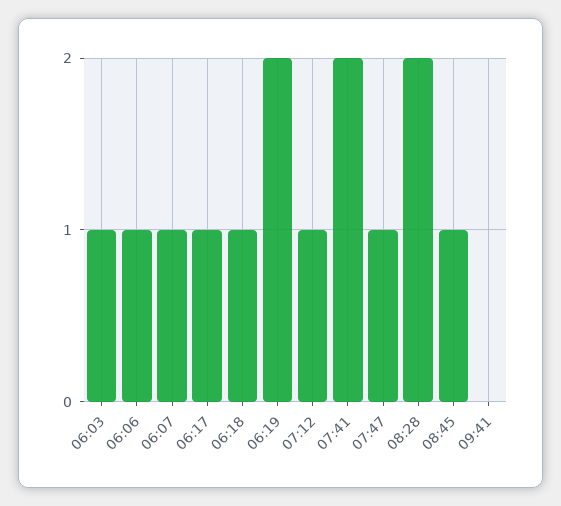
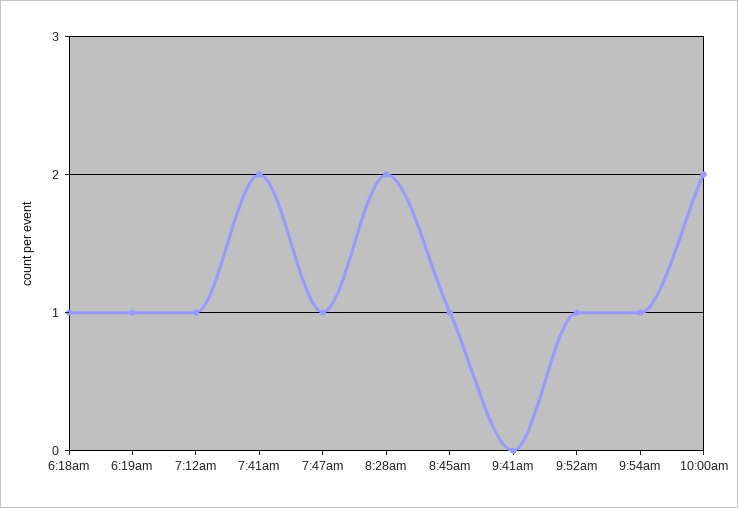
06:03: 1 -> none
06:06: 1 -> none
06:07: 1 -> none
06:17: 1 -> none
06:19: 2 -> 1
9:52am: none -> 1
9:54am: none -> 1
10:00am: none -> 2

